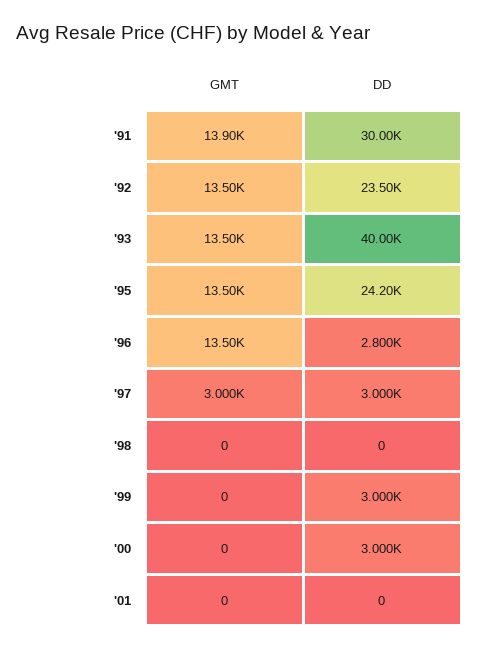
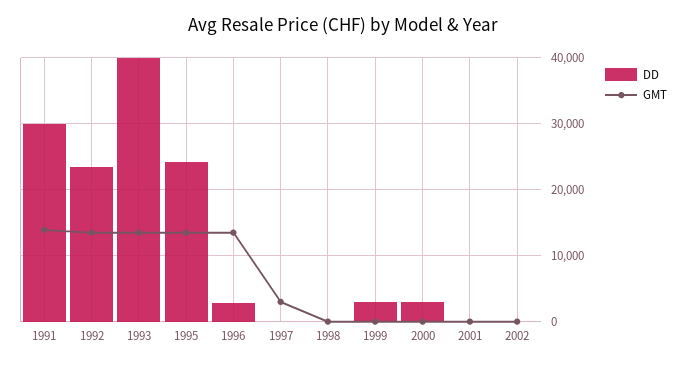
DD, '97: 3000 -> 0
DD, 2002: none -> 0
GMT, 2002: none -> 0

